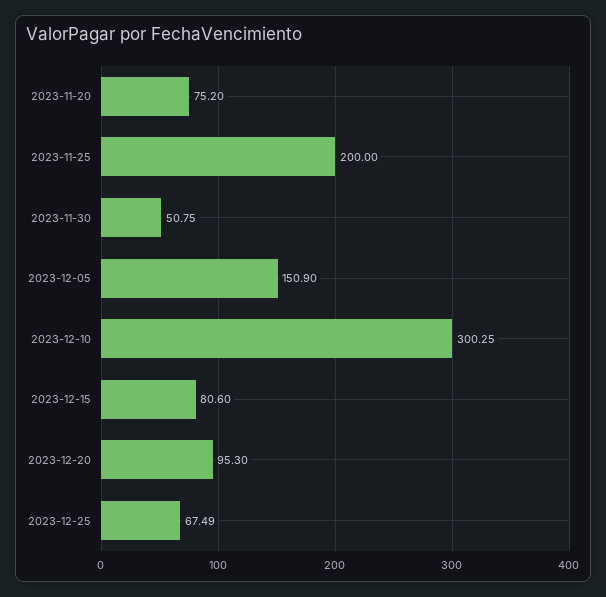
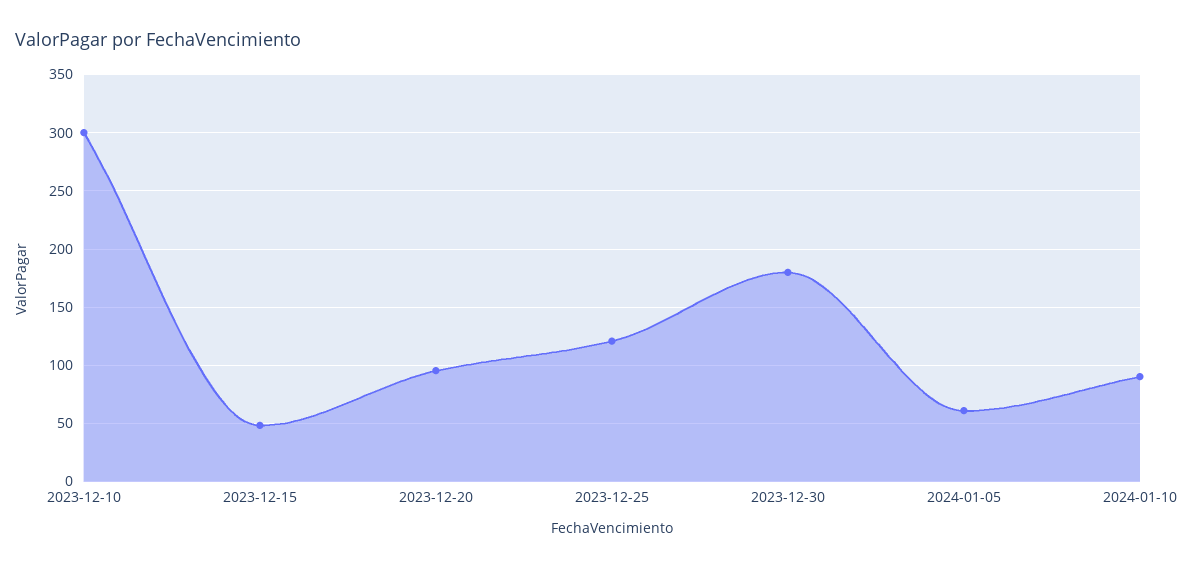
2023-11-20: 75.2 -> none
2023-11-25: 200 -> none
2023-11-30: 50.75 -> none
2023-12-05: 150.9 -> none
2023-12-15: 80.6 -> 50
2023-12-25: 67.49 -> 120
2023-12-30: none -> 180
2024-01-05: none -> 60
2024-01-10: none -> 90

